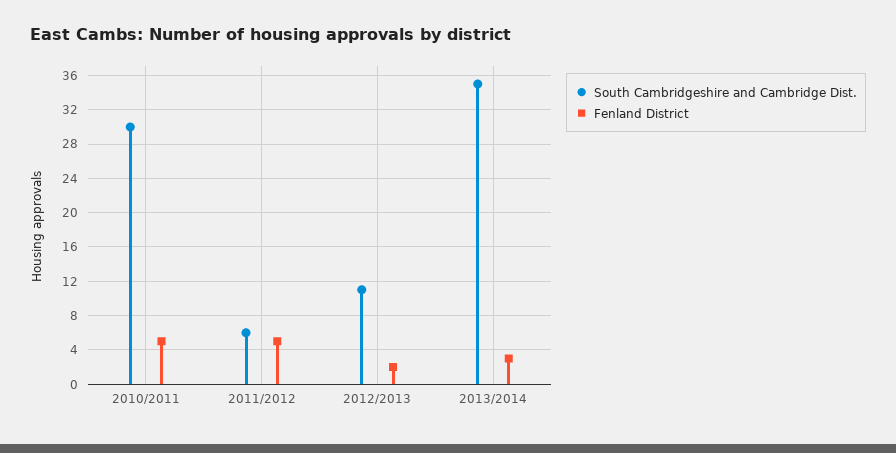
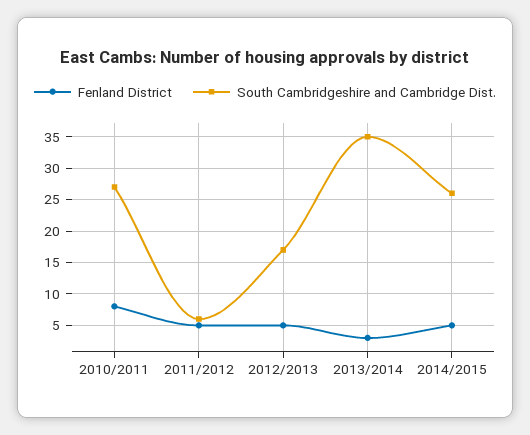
South Cambridgeshire and Cambridge Dist., 2010/2011: 30 -> 27
Fenland District, 2010/2011: 5 -> 8
South Cambridgeshire and Cambridge Dist., 2012/2013: 11 -> 17
Fenland District, 2012/2013: 2 -> 5
Fenland District, 2014/2015: none -> 5
South Cambridgeshire and Cambridge Dist., 2014/2015: none -> 26

